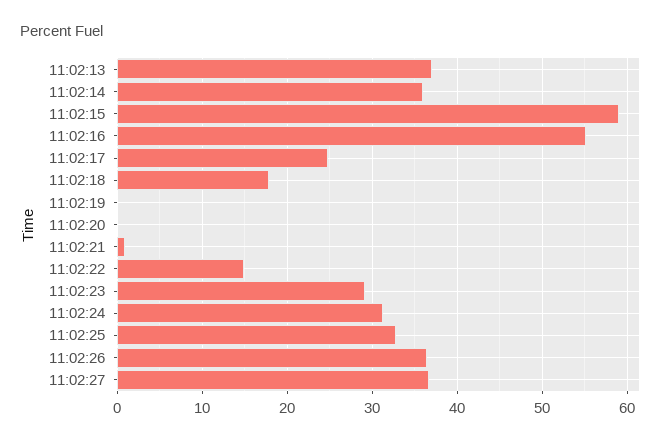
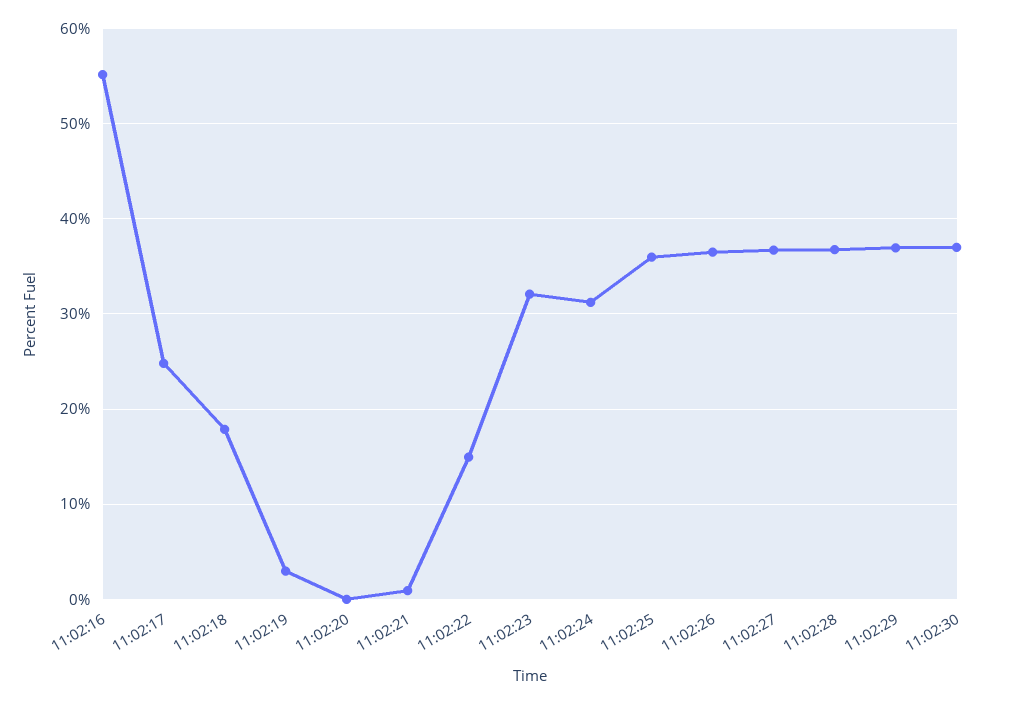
11:02:13: 37 -> none
11:02:14: 36 -> none
11:02:15: 59 -> none
11:02:19: 0 -> 3
11:02:23: 29 -> 32
11:02:25: 33 -> 36
11:02:28: none -> 37
11:02:29: none -> 37
11:02:30: none -> 37

